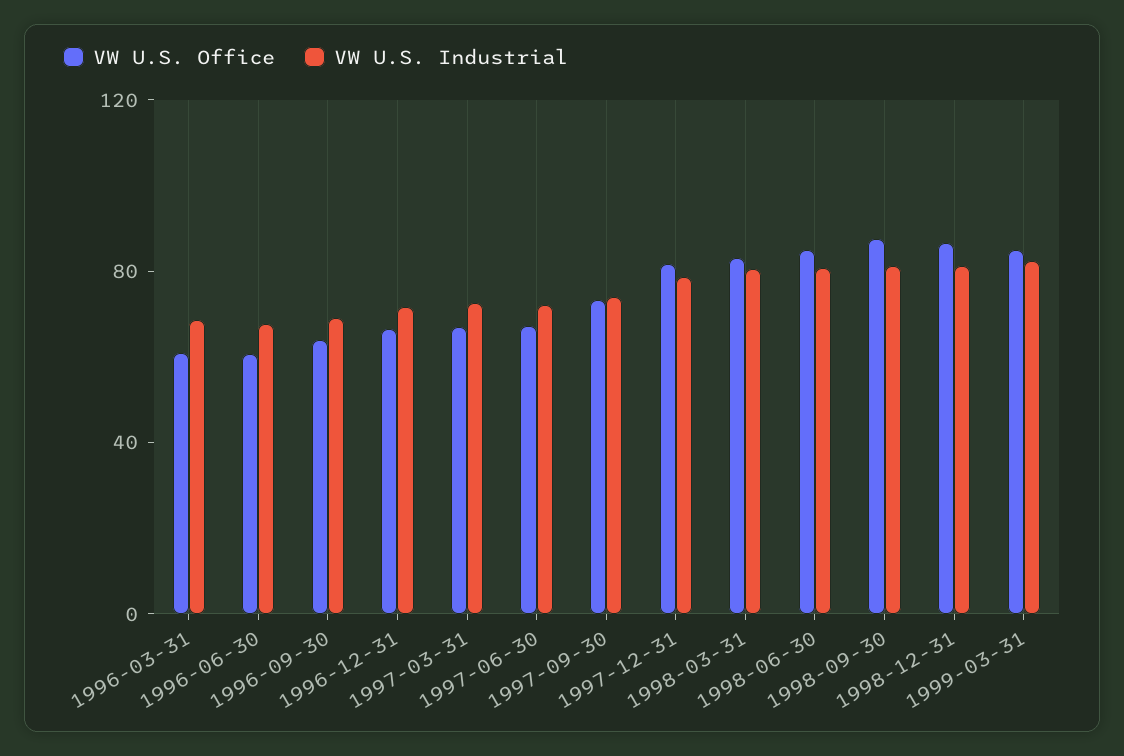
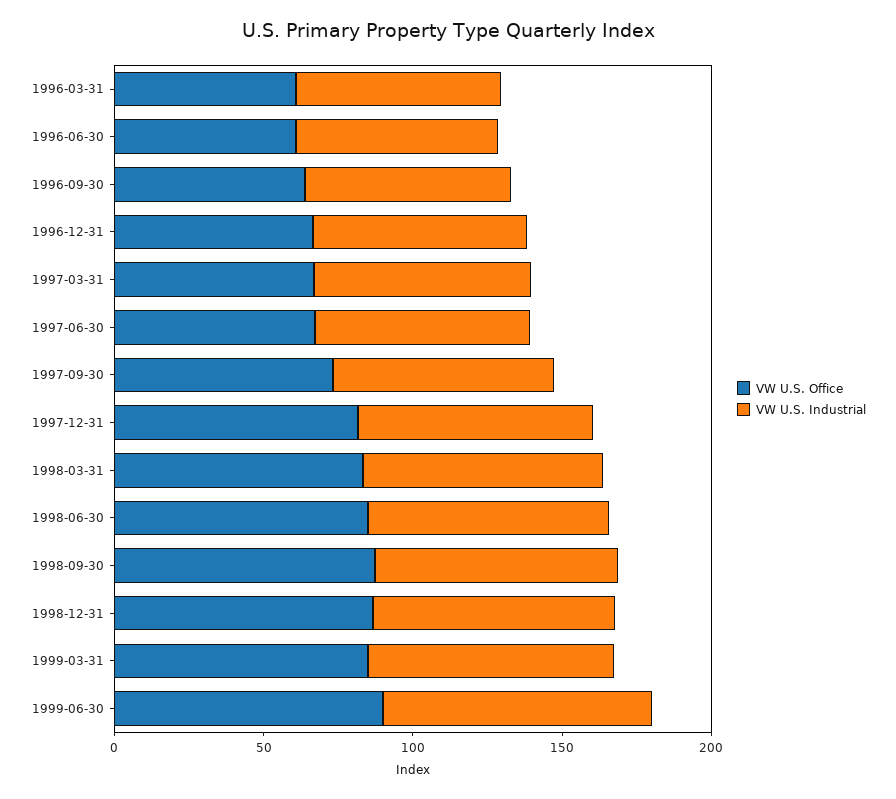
VW U.S. Office, 1999-06-30: none -> 90
VW U.S. Industrial, 1999-06-30: none -> 90

